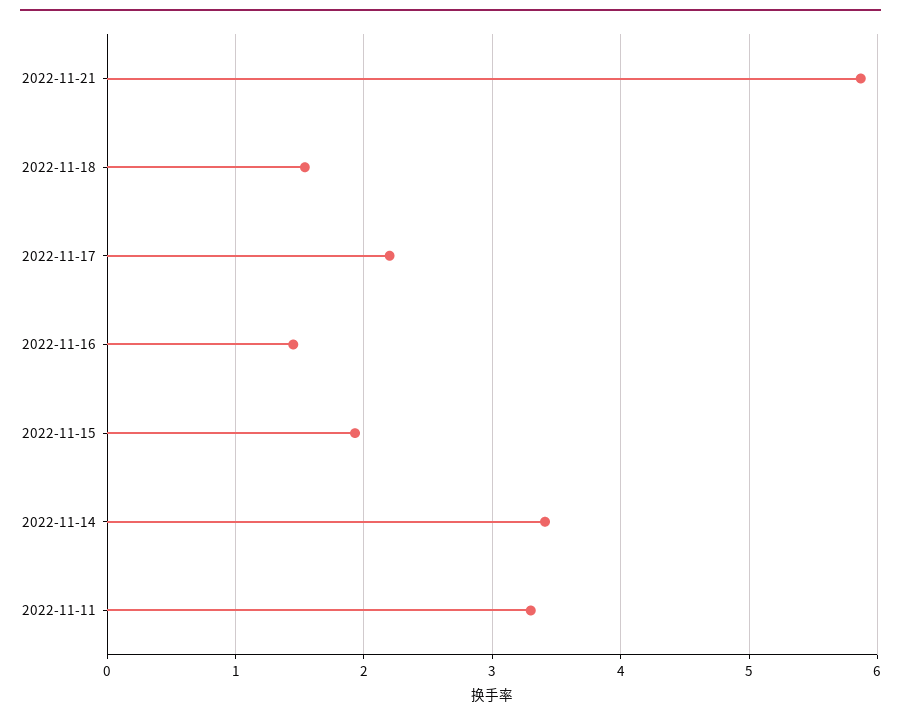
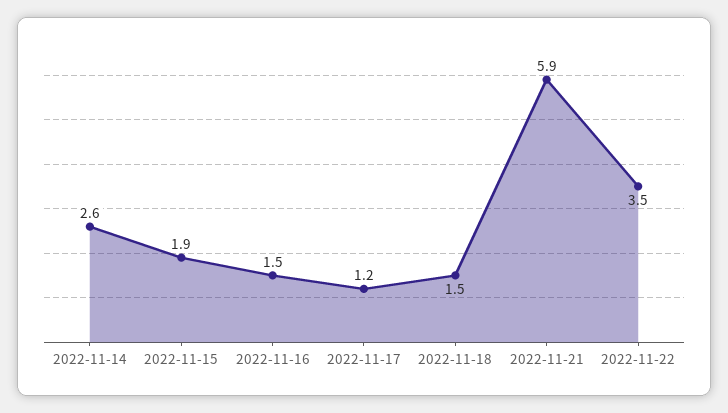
2022-11-17: 2.2 -> 1.2
2022-11-14: 3.4 -> 2.6
2022-11-11: 3.3 -> none
2022-11-22: none -> 3.5

